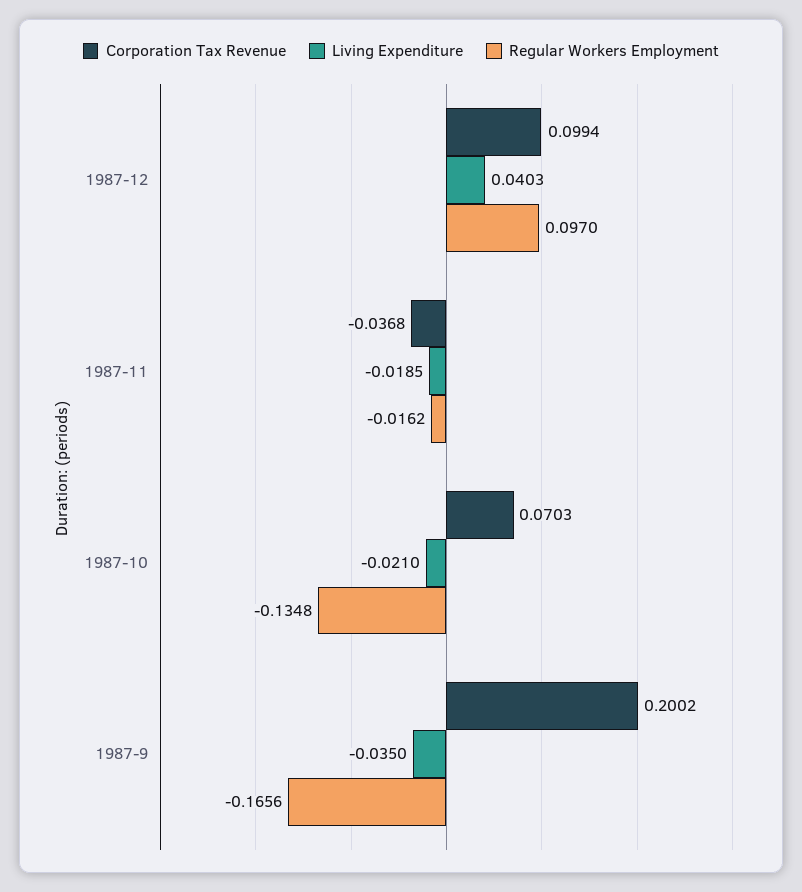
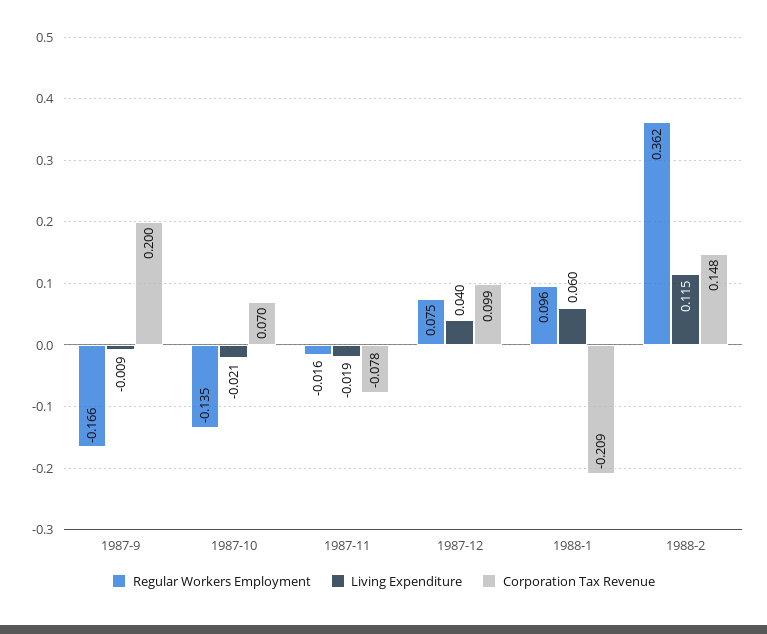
Regular Workers Employment, 1987-12: 0.097 -> 0.075
Corporation Tax Revenue, 1987-11: -0.0368 -> -0.078
Living Expenditure, 1987-9: -0.035 -> -0.009
Regular Workers Employment, 1988-1: none -> 0.096
Living Expenditure, 1988-1: none -> 0.06
Corporation Tax Revenue, 1988-1: none -> -0.209
Regular Workers Employment, 1988-2: none -> 0.362
Living Expenditure, 1988-2: none -> 0.115
Corporation Tax Revenue, 1988-2: none -> 0.148

